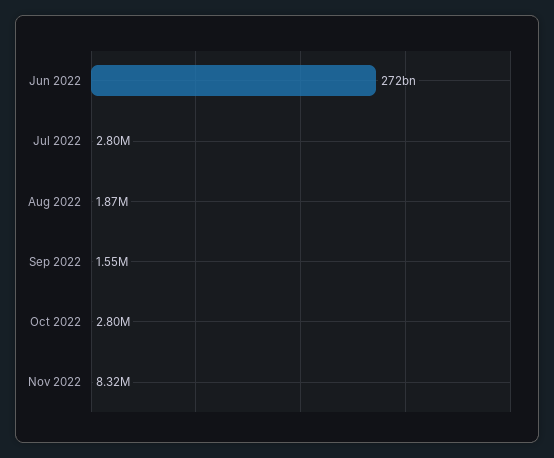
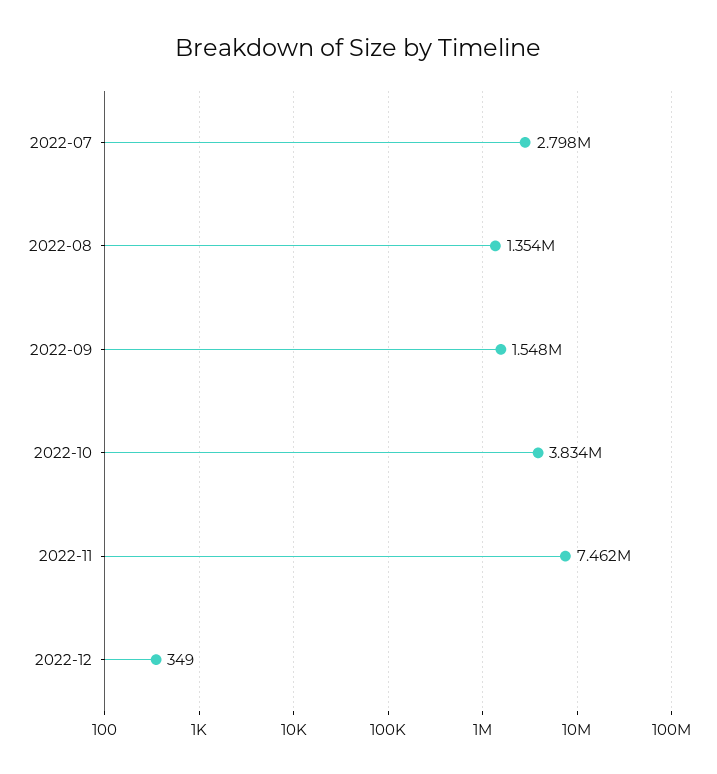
Jun 2022: 272000000000 -> none
Aug 2022: 1870000 -> 1354000
Oct 2022: 2800000 -> 3834000
Nov 2022: 8320000 -> 7462000
2022-12: none -> 349

